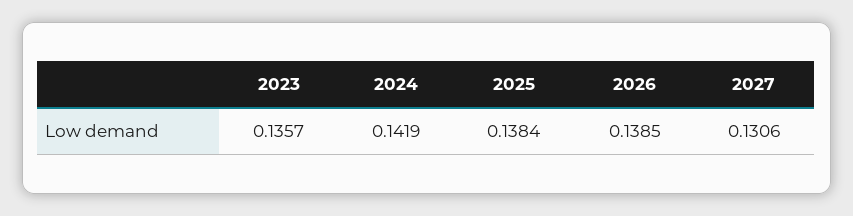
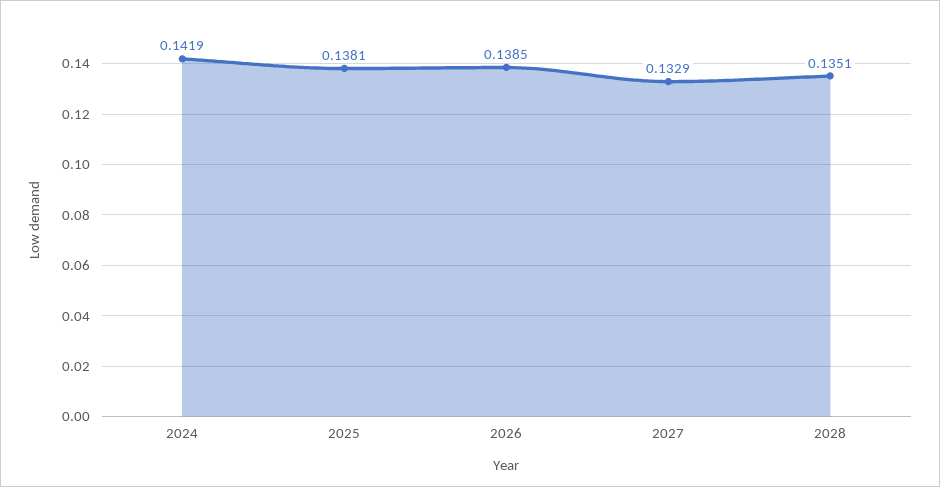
2023: 0.1357 -> none
2025: 0.1384 -> 0.1381
2027: 0.1306 -> 0.1329
2028: none -> 0.1351

